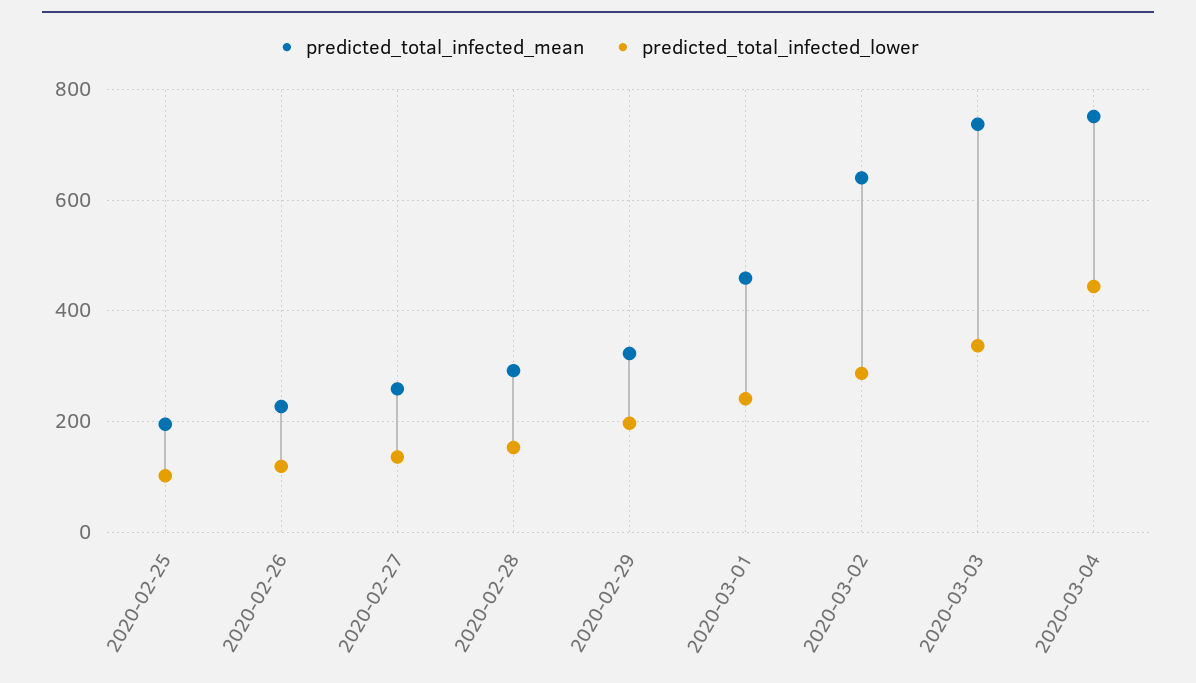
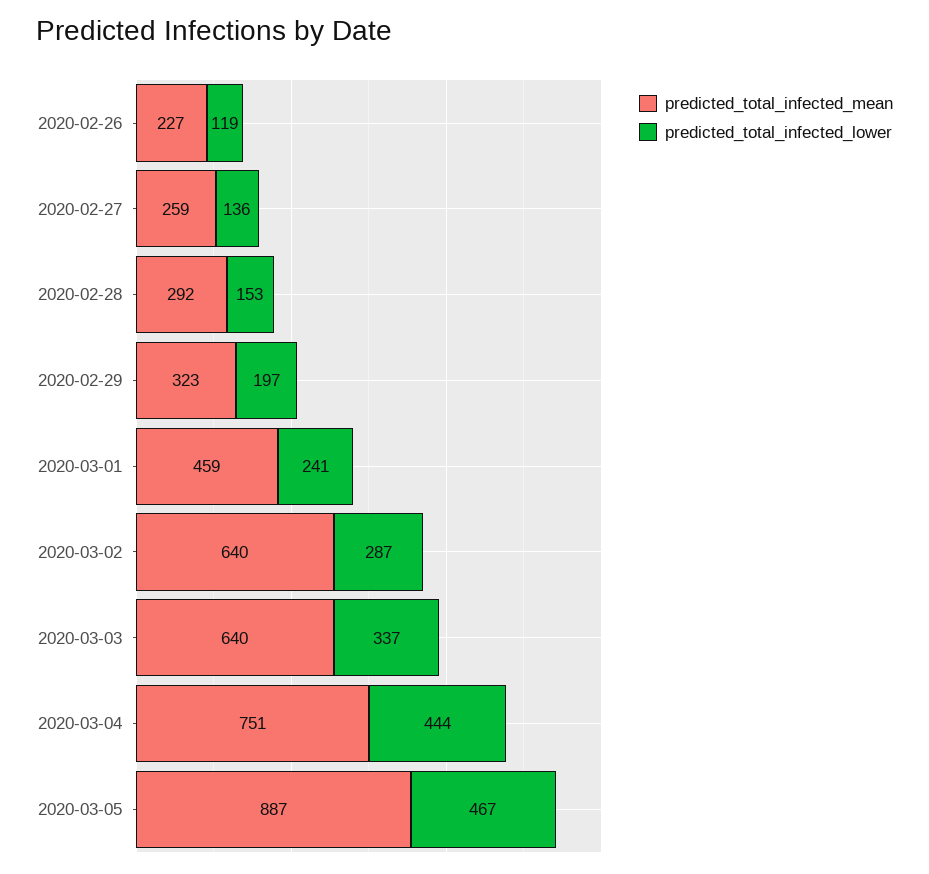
predicted_total_infected_mean, 2020-02-25: 200 -> none
predicted_total_infected_lower, 2020-02-25: 100 -> none
predicted_total_infected_mean, 2020-03-03: 740 -> 640
predicted_total_infected_mean, 2020-03-05: none -> 887
predicted_total_infected_lower, 2020-03-05: none -> 467

